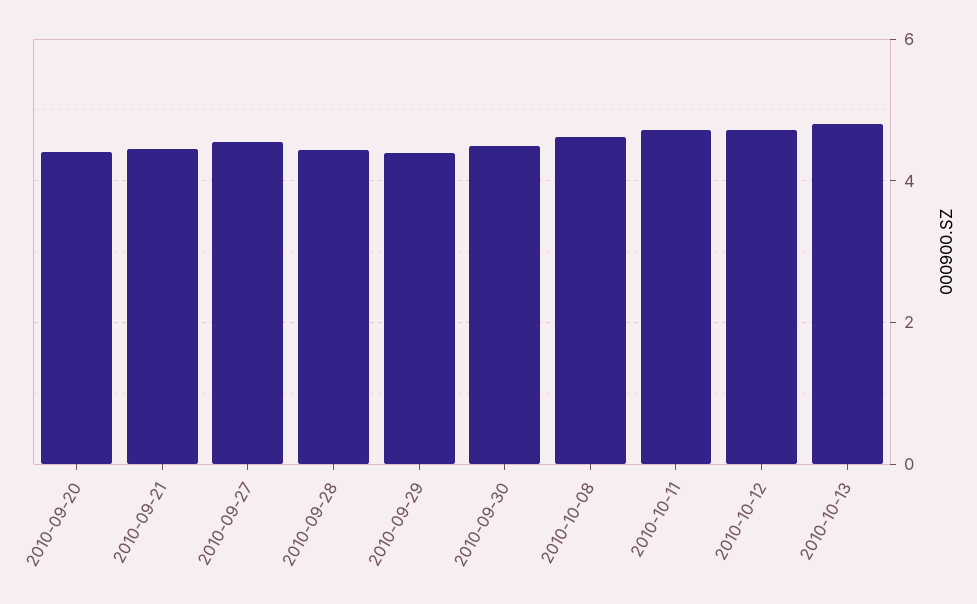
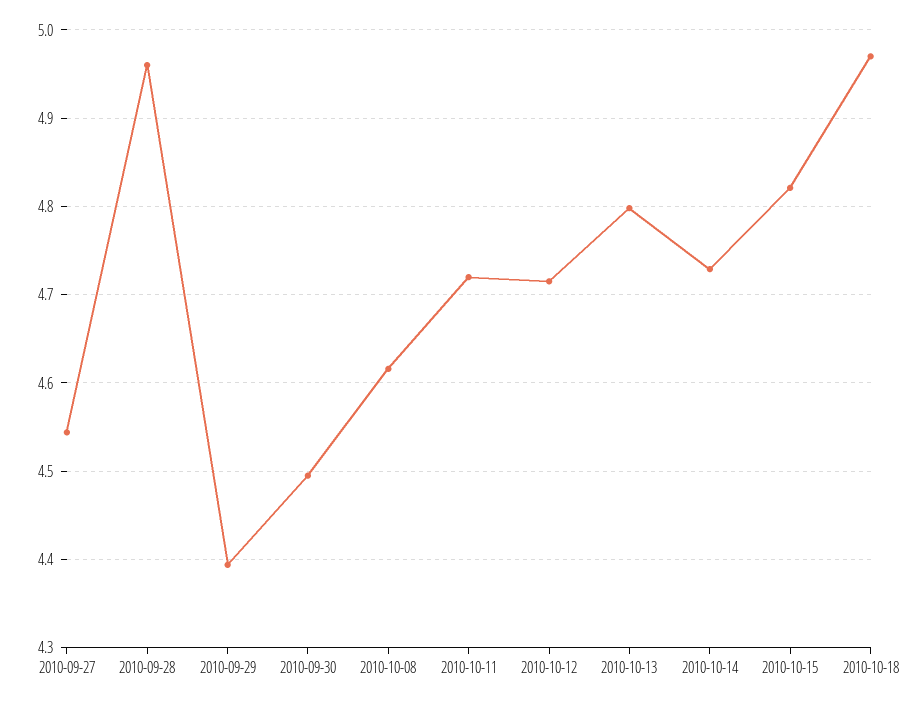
2010-09-20: 4.4 -> none
2010-09-21: 4.4 -> none
2010-09-28: 4.4 -> 4.96
2010-10-14: none -> 4.73
2010-10-15: none -> 4.82
2010-10-18: none -> 4.97

